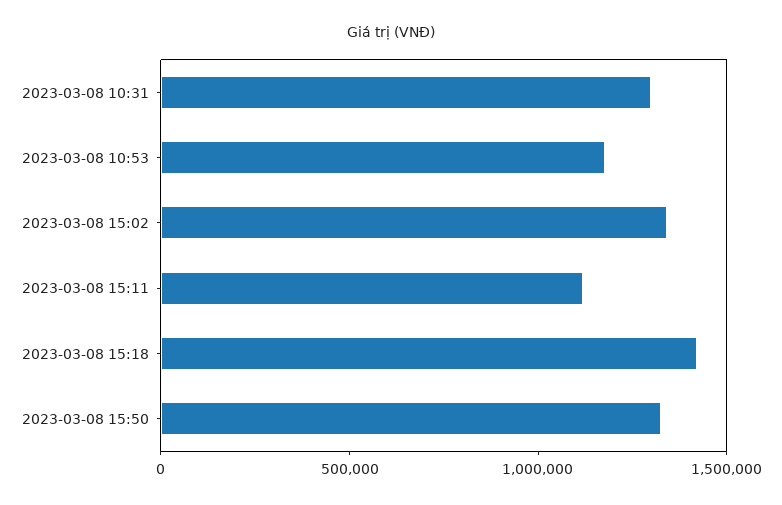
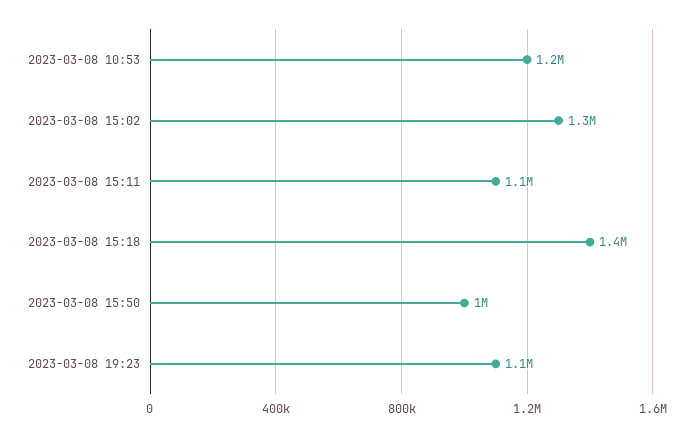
2023-03-08 10:31: 1300000 -> none
2023-03-08 15:50: 1300000 -> 1000000
2023-03-08 19:23: none -> 1100000

